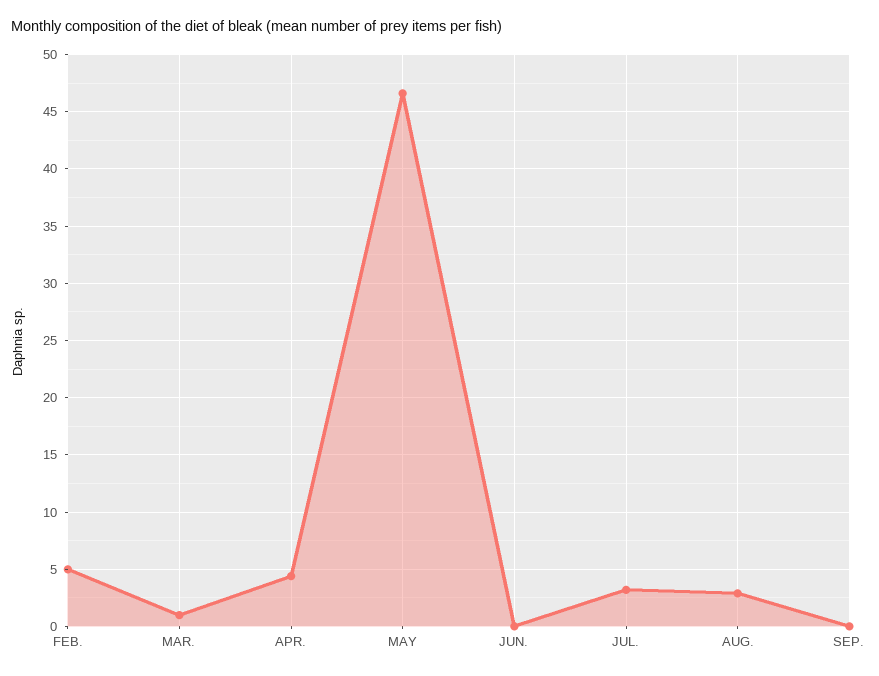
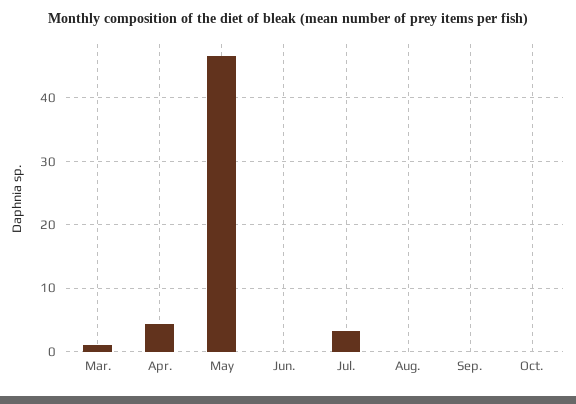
FEB.: 5 -> none
AUG.: 3 -> 0
Oct.: none -> 0

